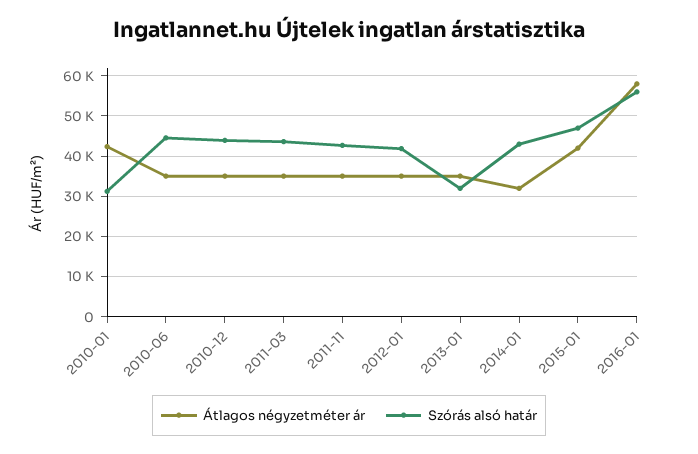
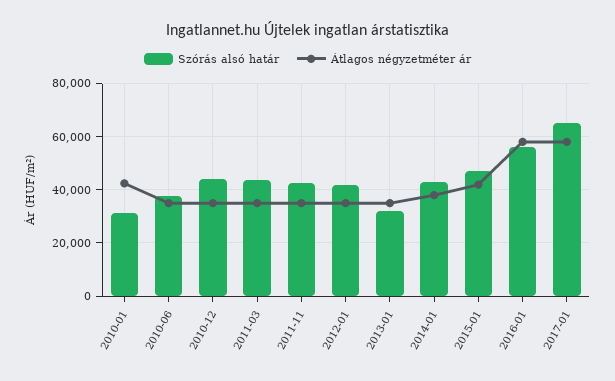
Szórás alsó határ, 2010-06: 44000 -> 37500
Átlagos négyzetméter ár, 2014-01: 32000 -> 37500
Szórás alsó határ, 2017-01: none -> 65000
Átlagos négyzetméter ár, 2017-01: none -> 57500

